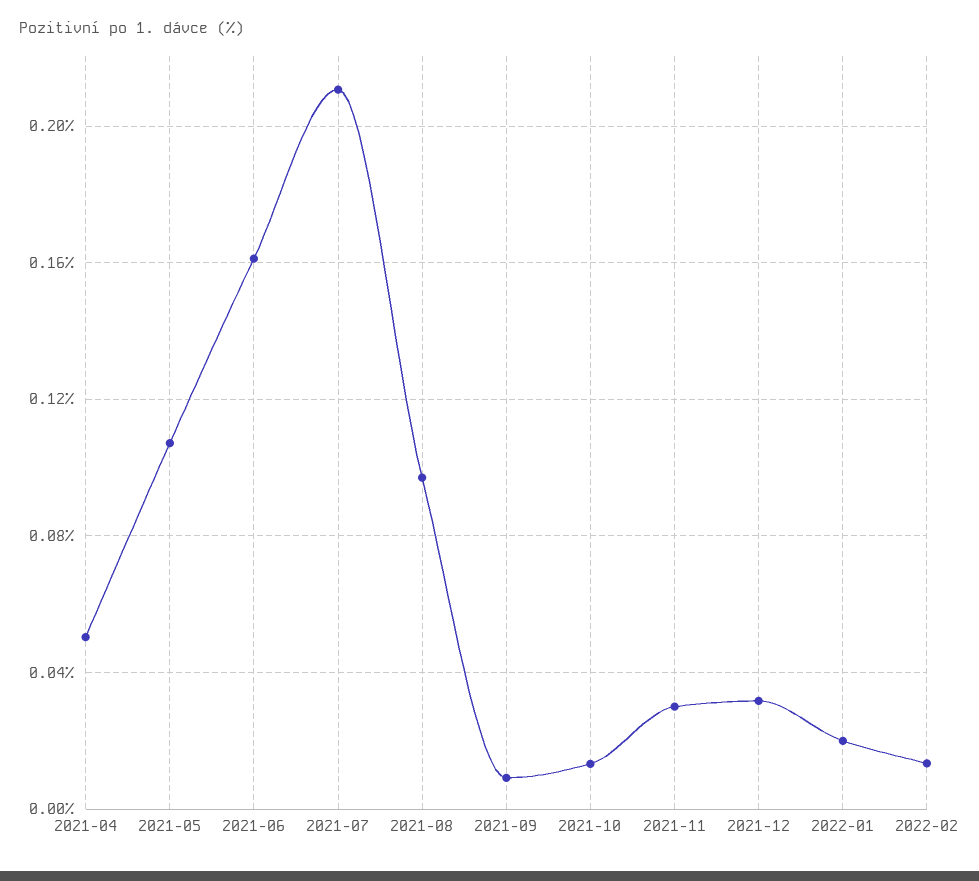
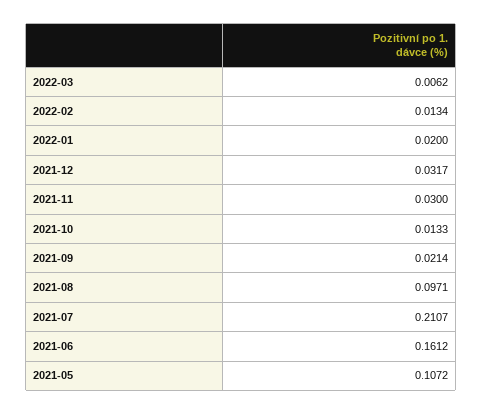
2021-04: 0.05 -> none
2021-09: 0.01 -> 0.0214
2022-03: none -> 0.0062

